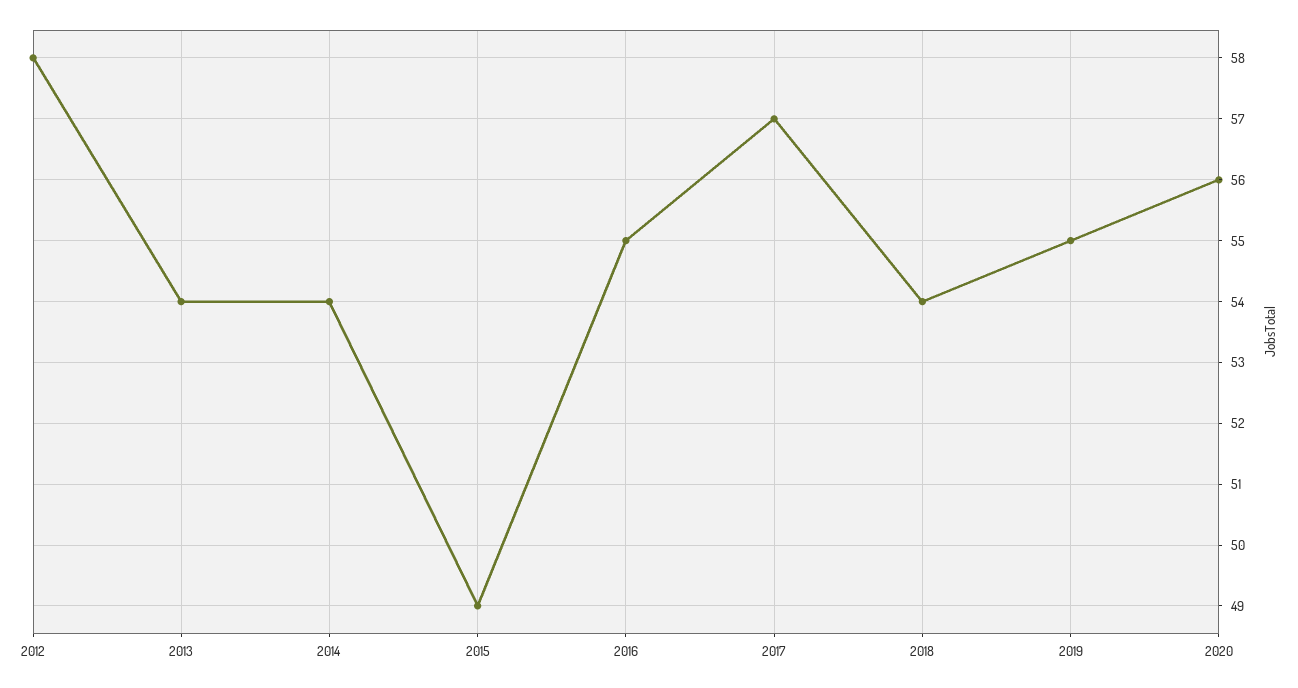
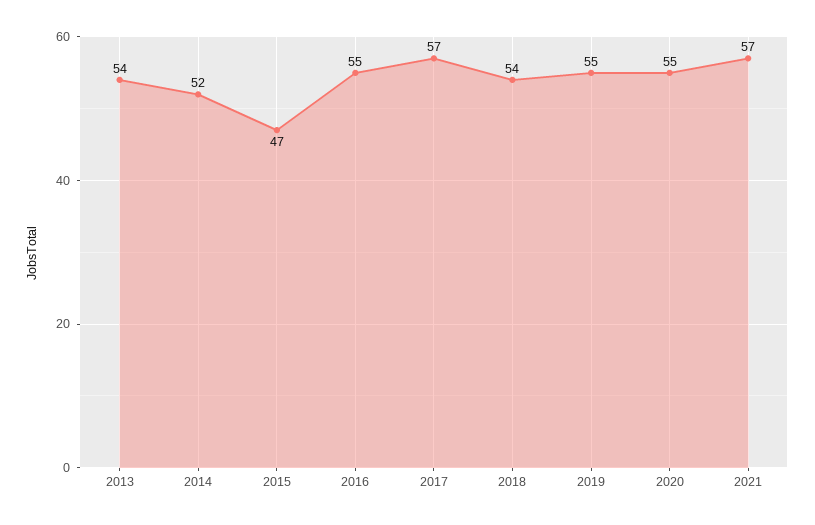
2012: 58 -> none
2014: 54 -> 52
2015: 49 -> 47
2020: 56 -> 55
2021: none -> 57

